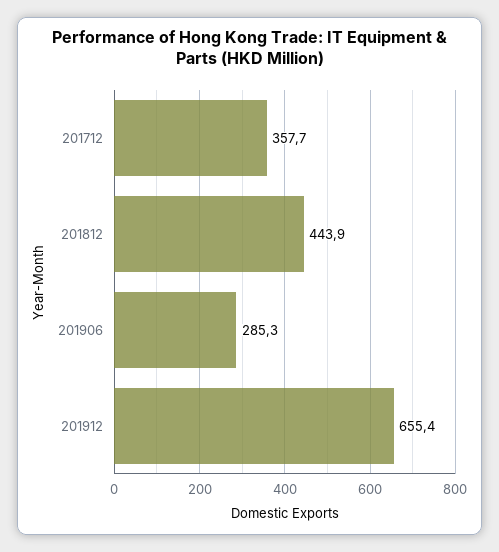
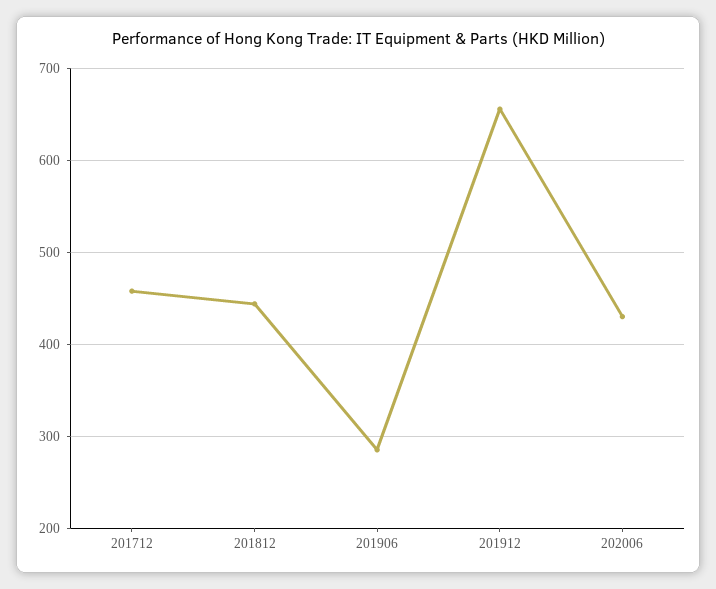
201712: 357.7 -> 460
202006: none -> 430

